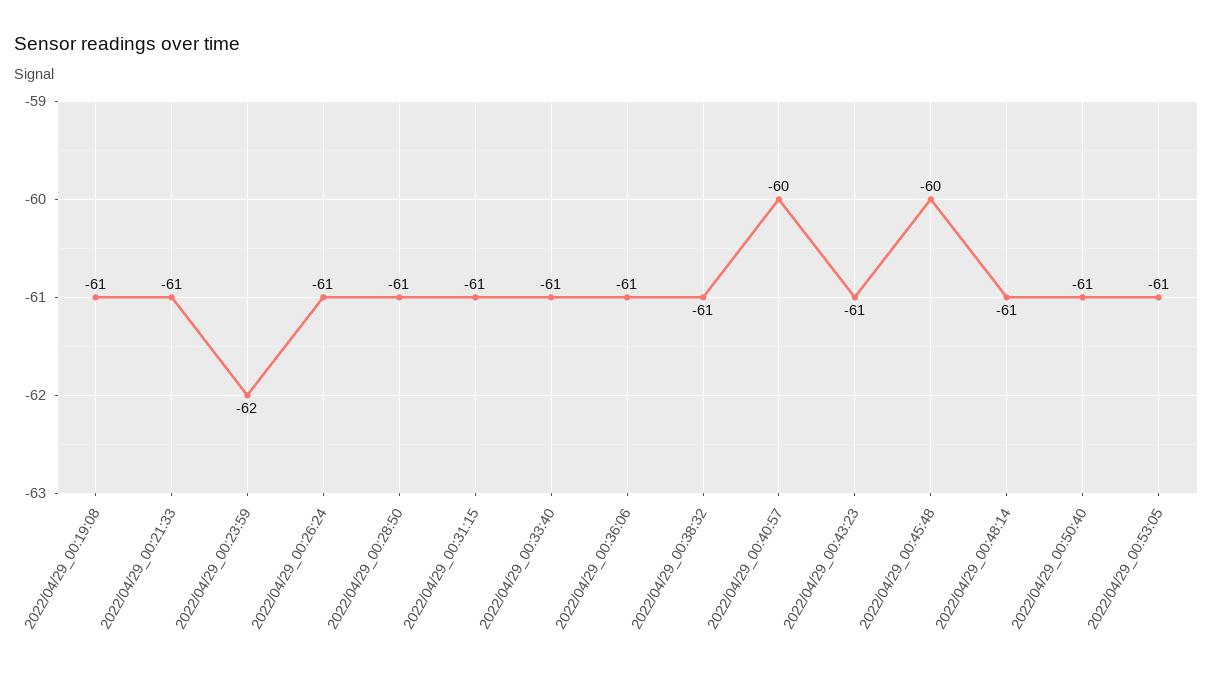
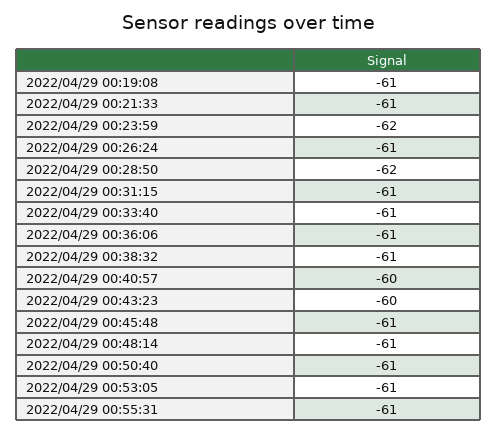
2022/04/29_00:28:50: -61 -> -62
2022/04/29_00:43:23: -61 -> -60
2022/04/29_00:45:48: -60 -> -61
2022/04/29 00:55:31: none -> -61

